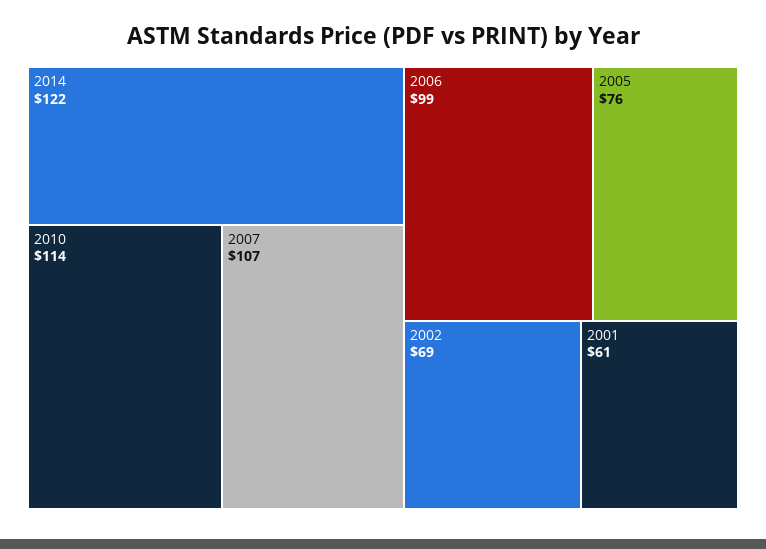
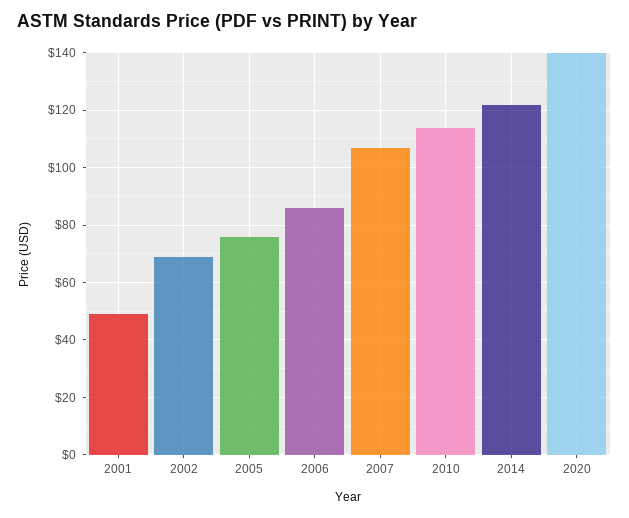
2006: 99 -> 85
2001: 61 -> 50
2020: none -> 140

